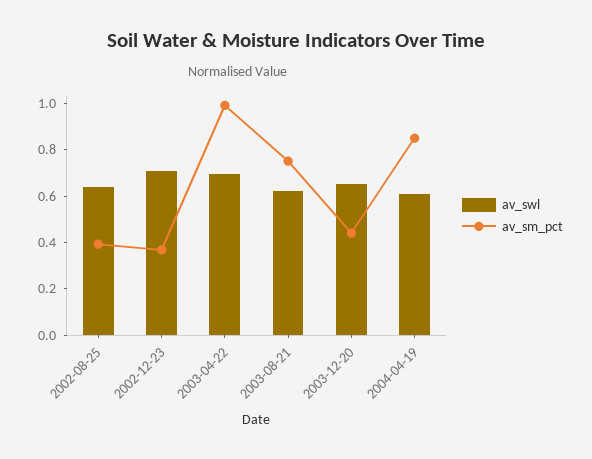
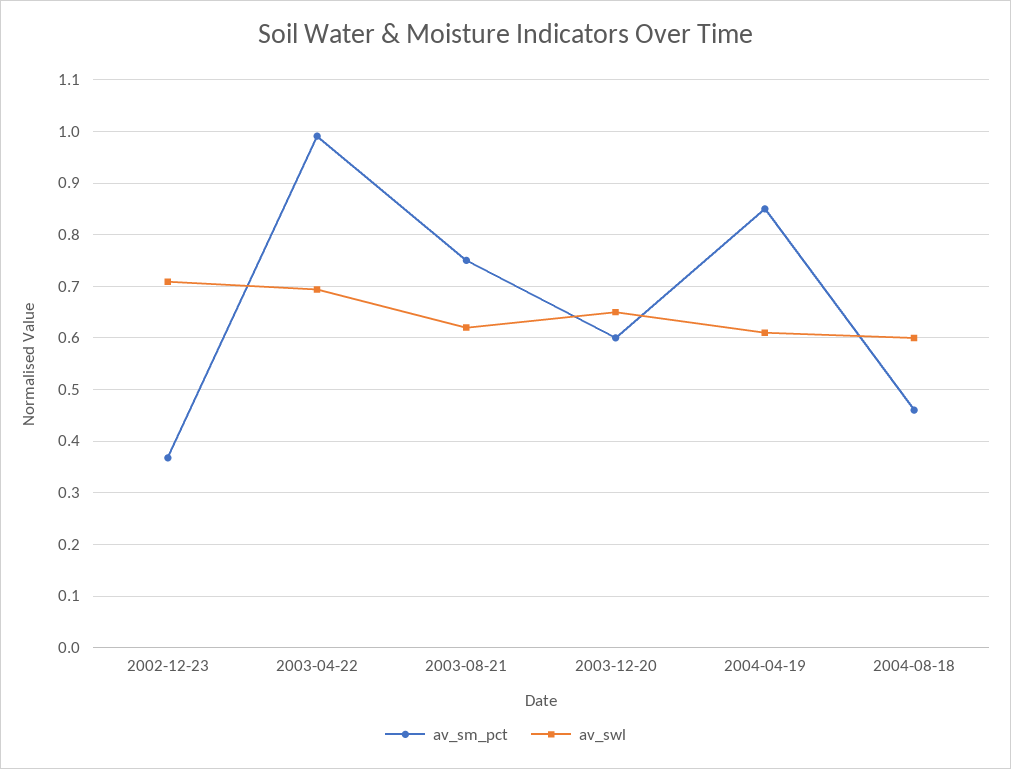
av_swl, 2002-08-25: 0.65 -> none
av_sm_pct, 2002-08-25: 0.4 -> none
av_sm_pct, 2003-12-20: 0.45 -> 0.6
av_sm_pct, 2004-08-18: none -> 0.46
av_swl, 2004-08-18: none -> 0.6

